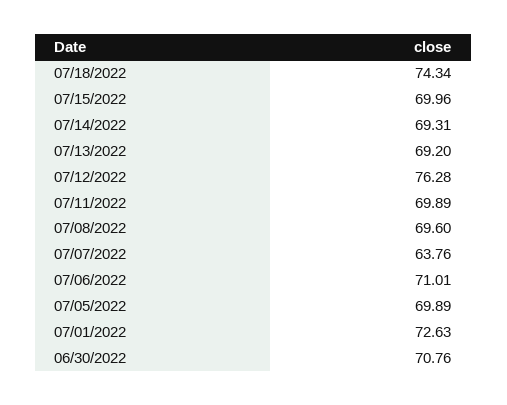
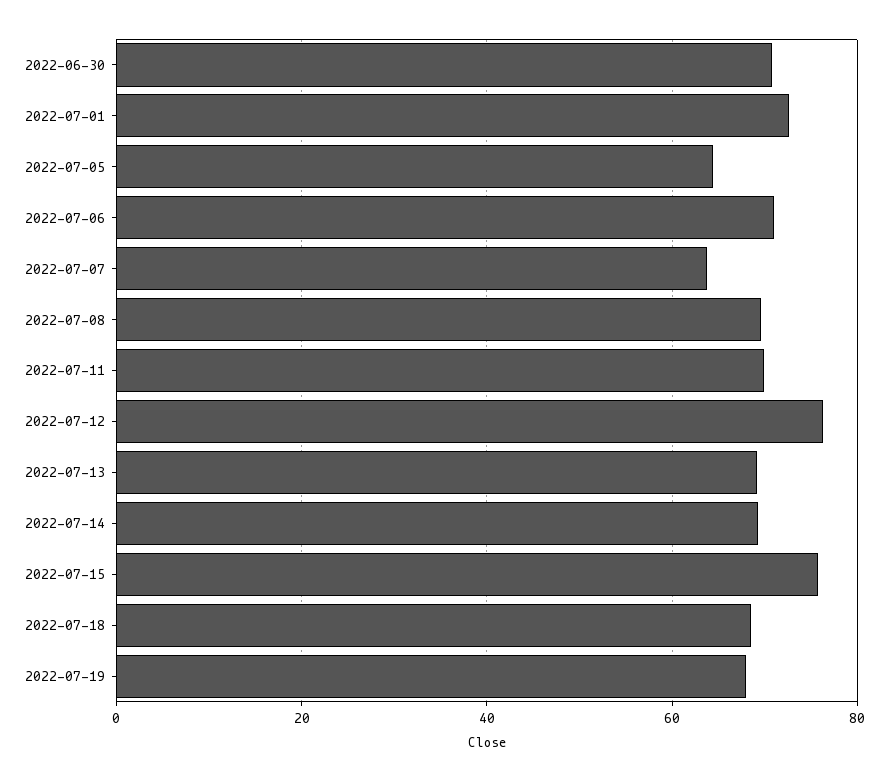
07/18/2022: 74.34 -> 68
07/15/2022: 69.96 -> 76
07/05/2022: 69.89 -> 64
2022-07-19: none -> 68

